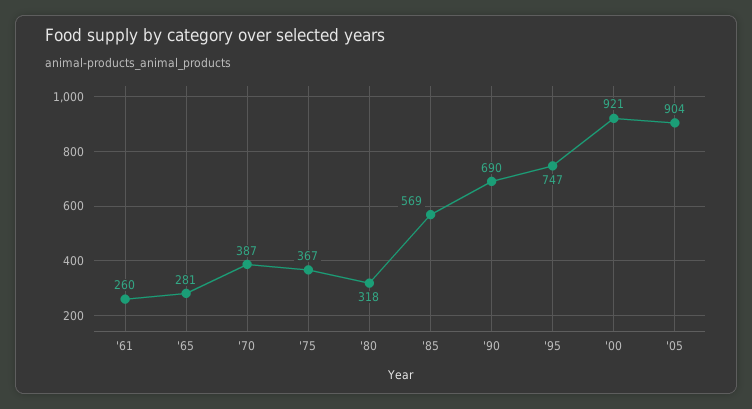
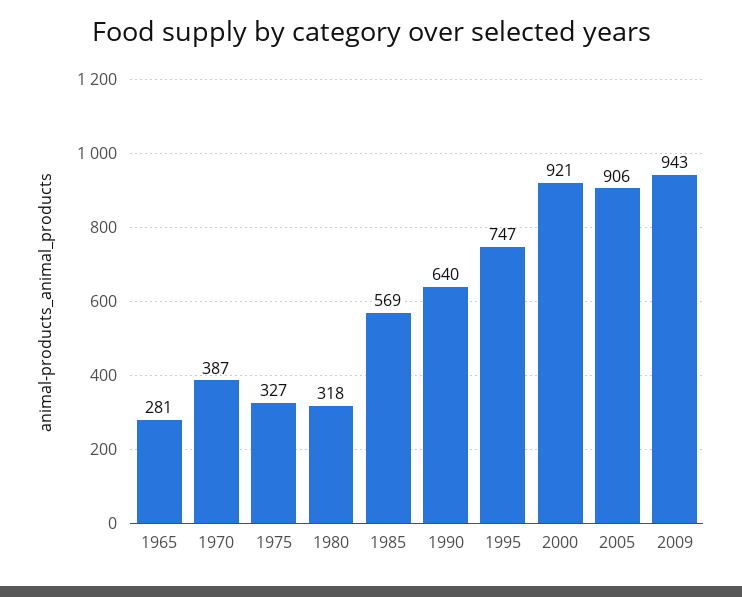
'61: 260 -> none
'75: 367 -> 327
'90: 690 -> 640
'05: 904 -> 906
2009: none -> 943

